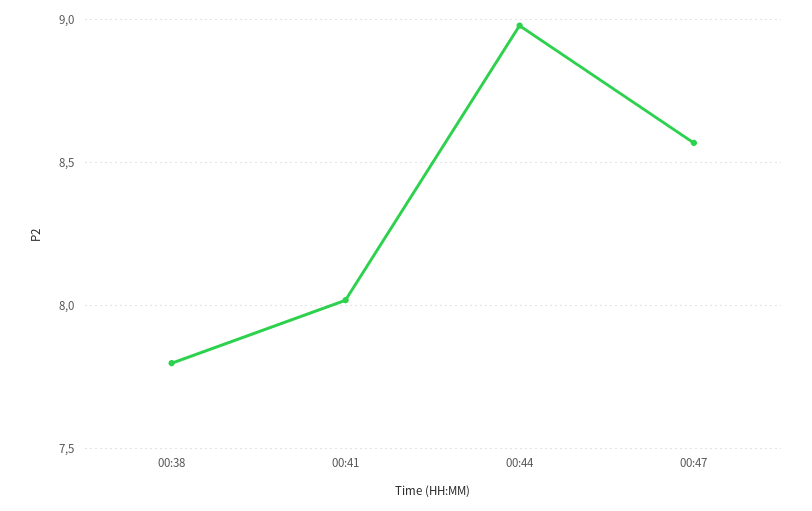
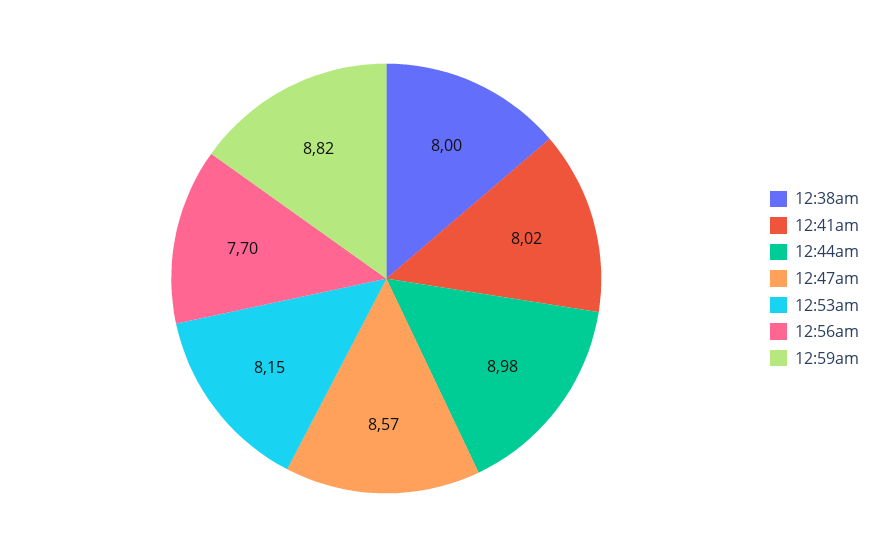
00:38: 7.8 -> 8
12:53am: none -> 8.15
12:56am: none -> 7.7
12:59am: none -> 8.82

